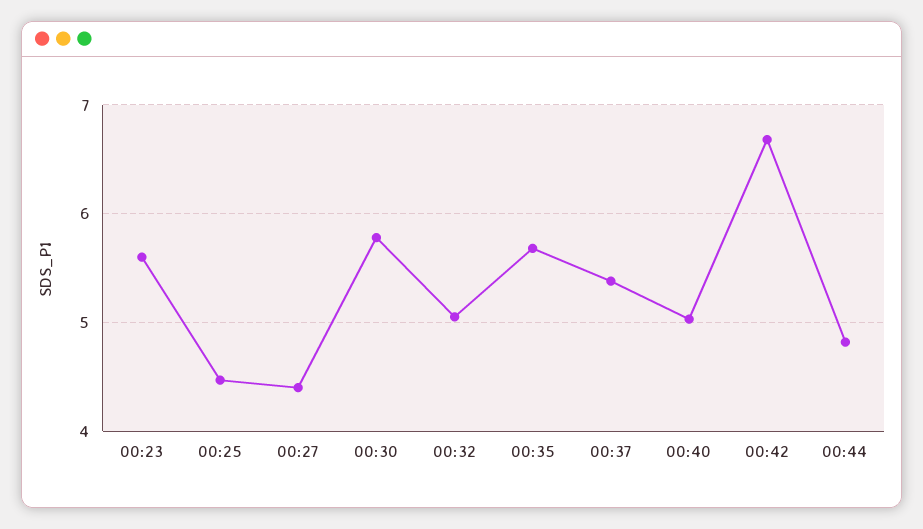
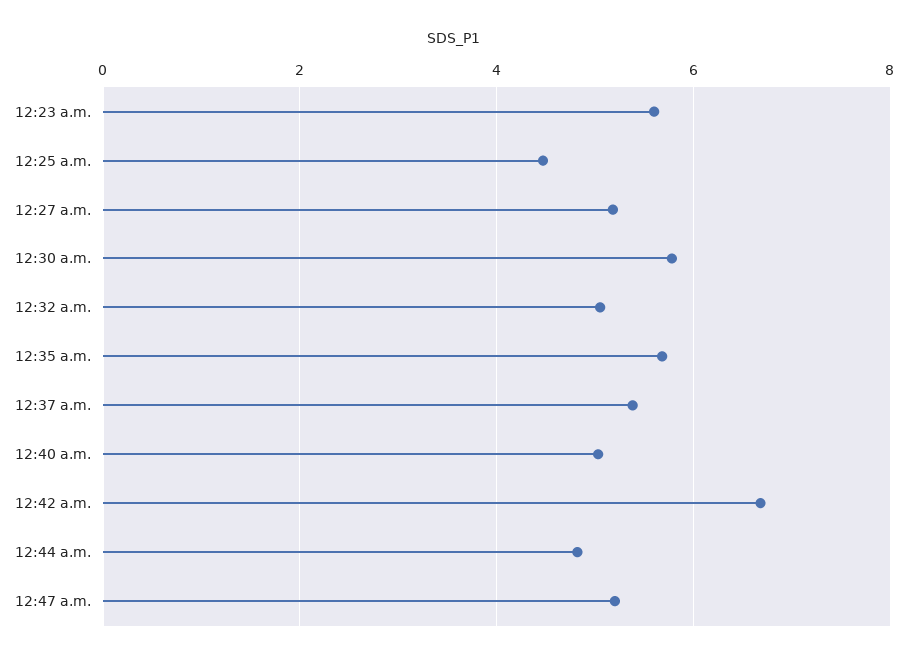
00:27: 4.4 -> 5.2
12:47 a.m.: none -> 5.2

